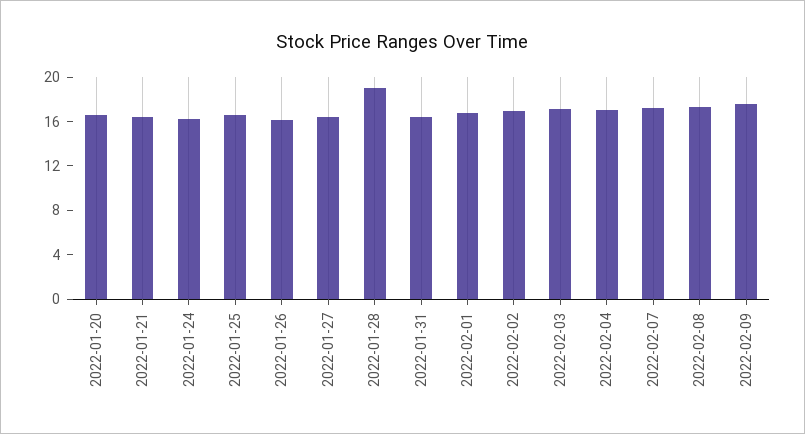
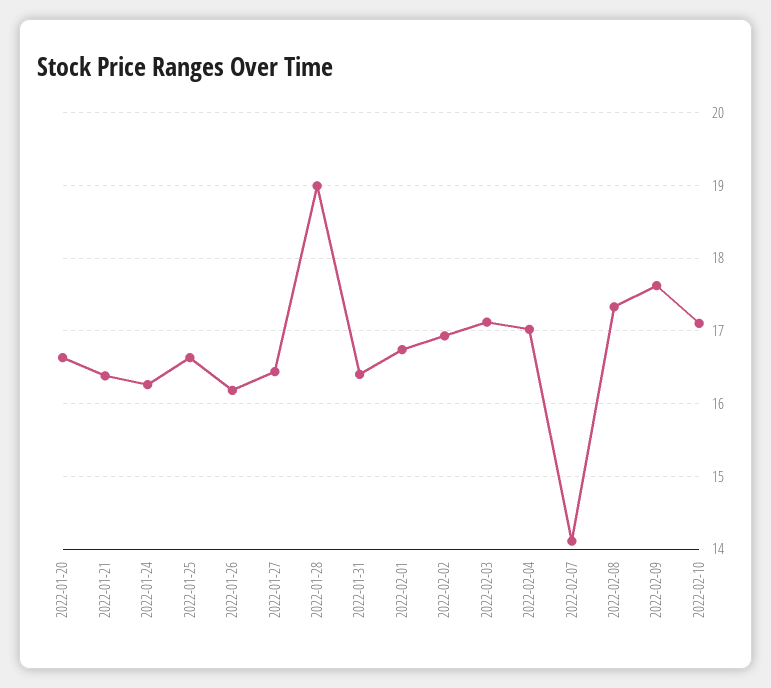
2022-02-07: 17 -> 14.1
2022-02-10: none -> 17.1

